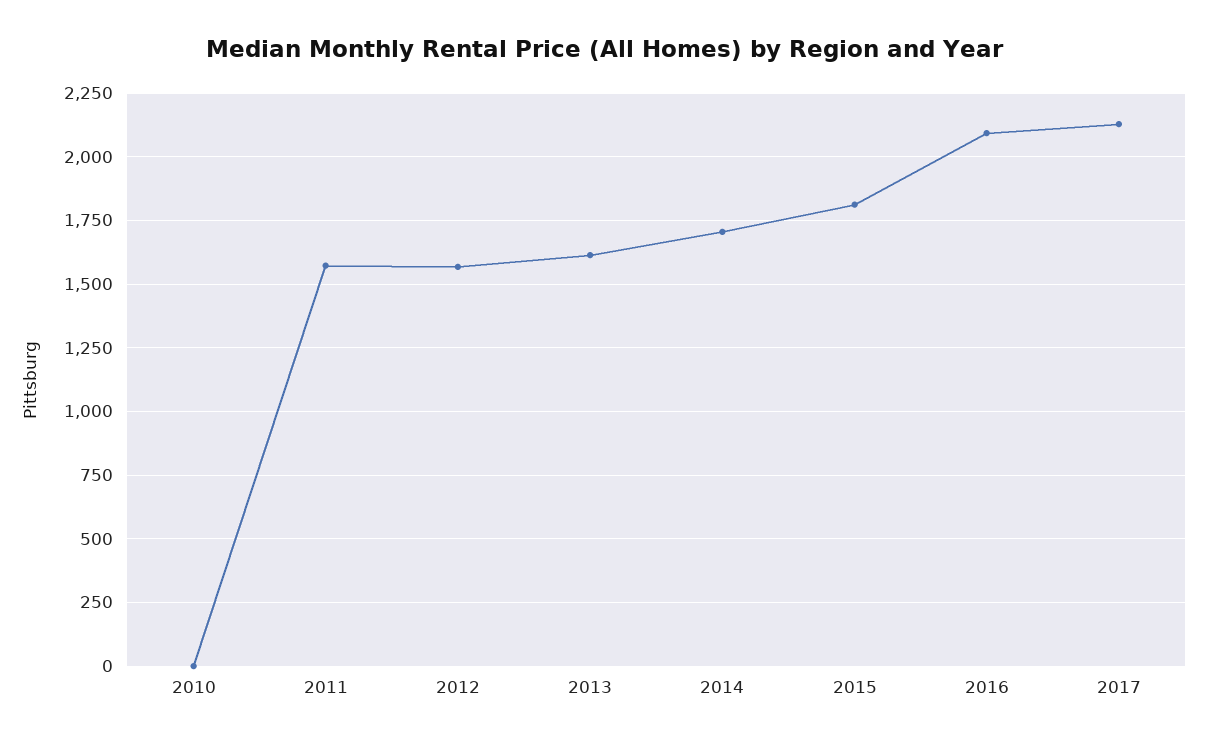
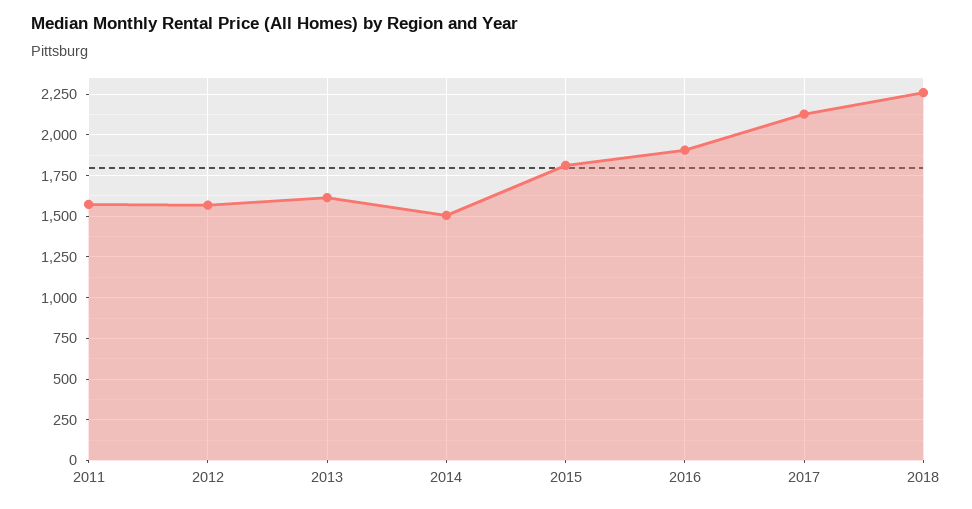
2010: 0 -> none
2014: 1700 -> 1500
2016: 2100 -> 1900
2018: none -> 2250

